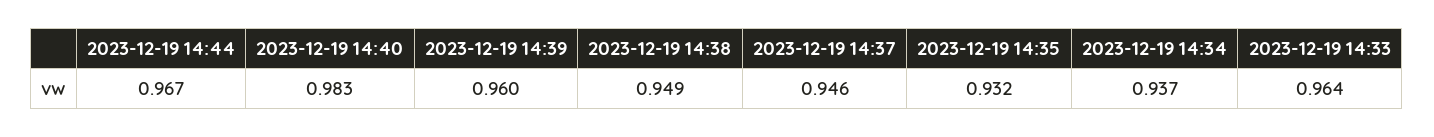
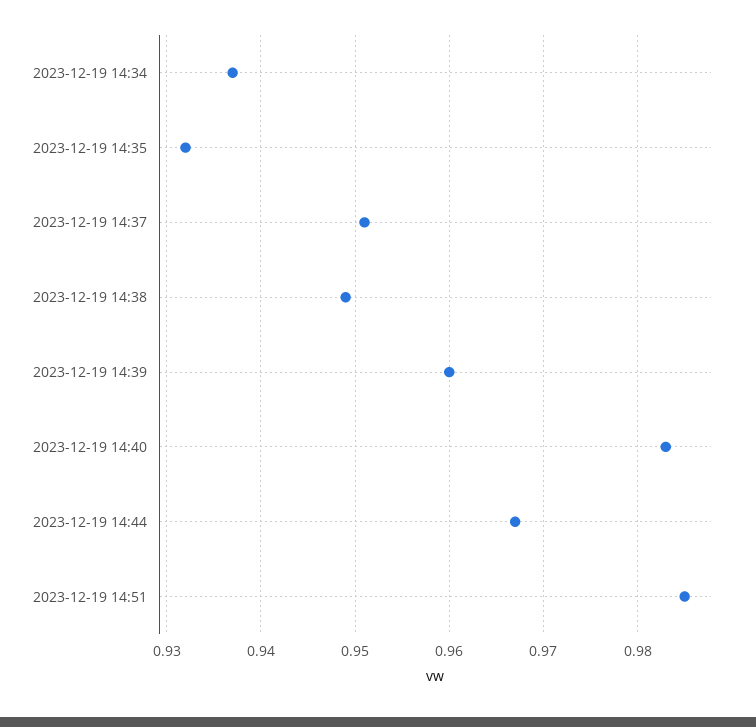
2023-12-19 14:37: 0.946 -> 0.951
2023-12-19 14:33: 0.964 -> none
2023-12-19 14:51: none -> 0.985

